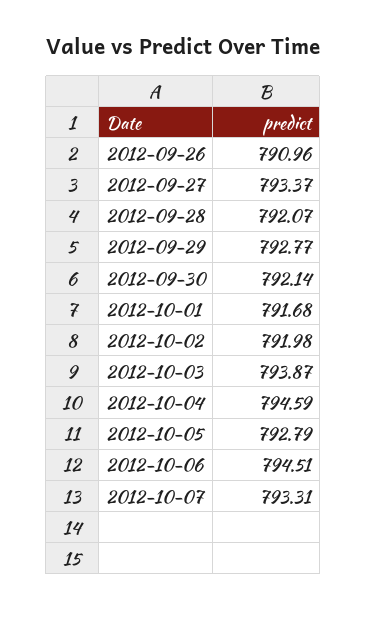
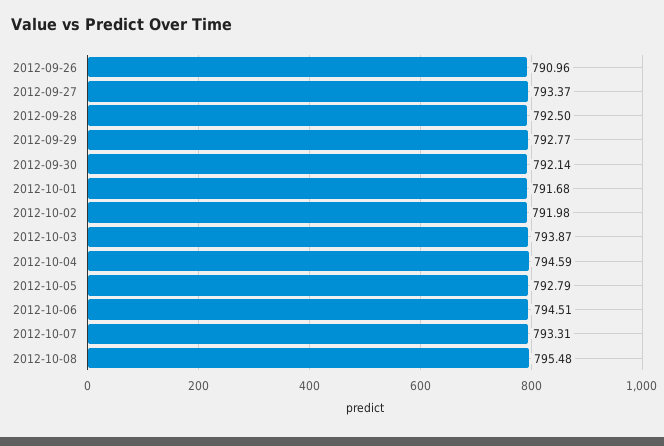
2012-09-28: 792.07 -> 792.5
2012-10-08: none -> 795.48

